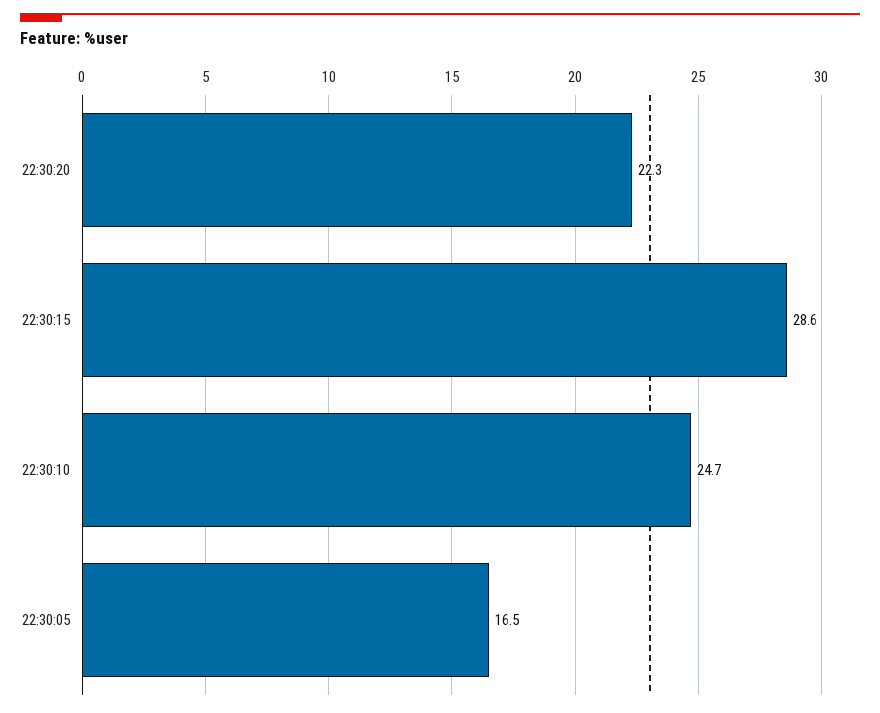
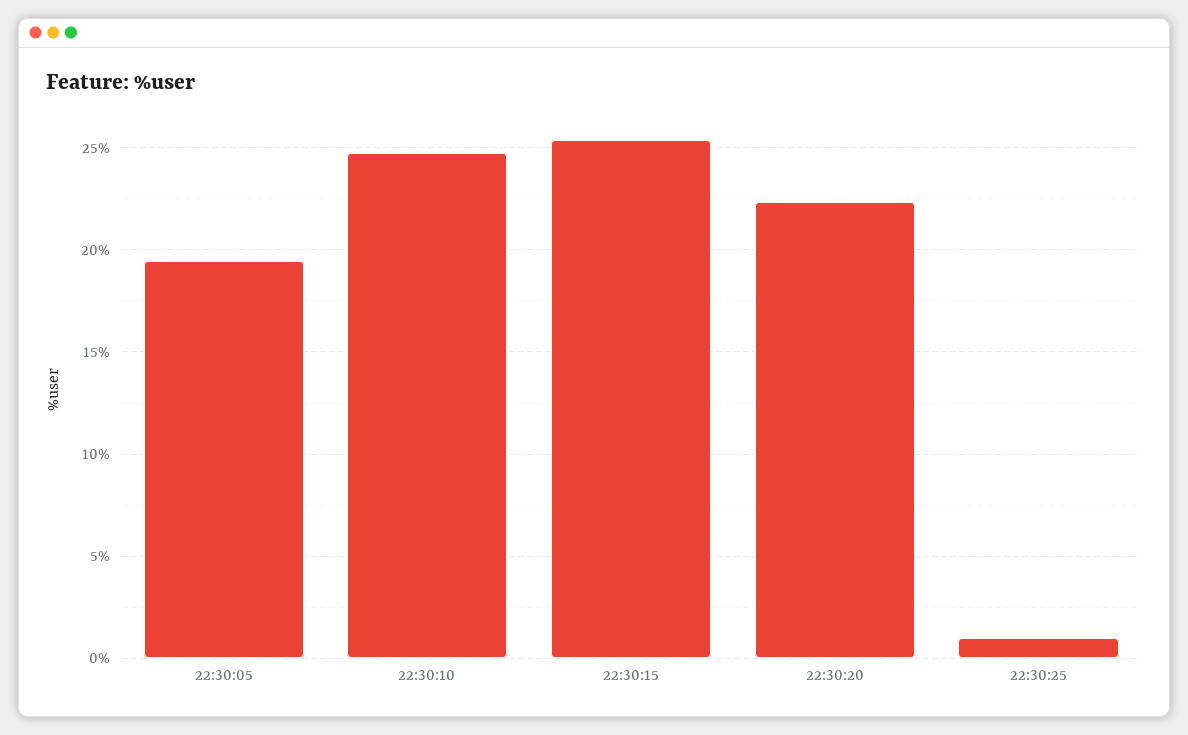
22:30:15: 28.6 -> 25.5
22:30:05: 16.5 -> 19.5
22:30:25: none -> 1

